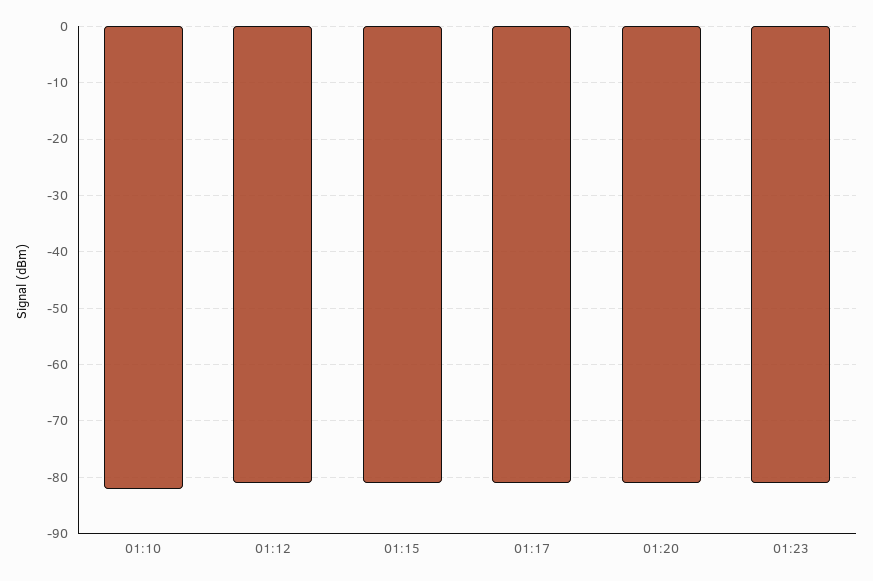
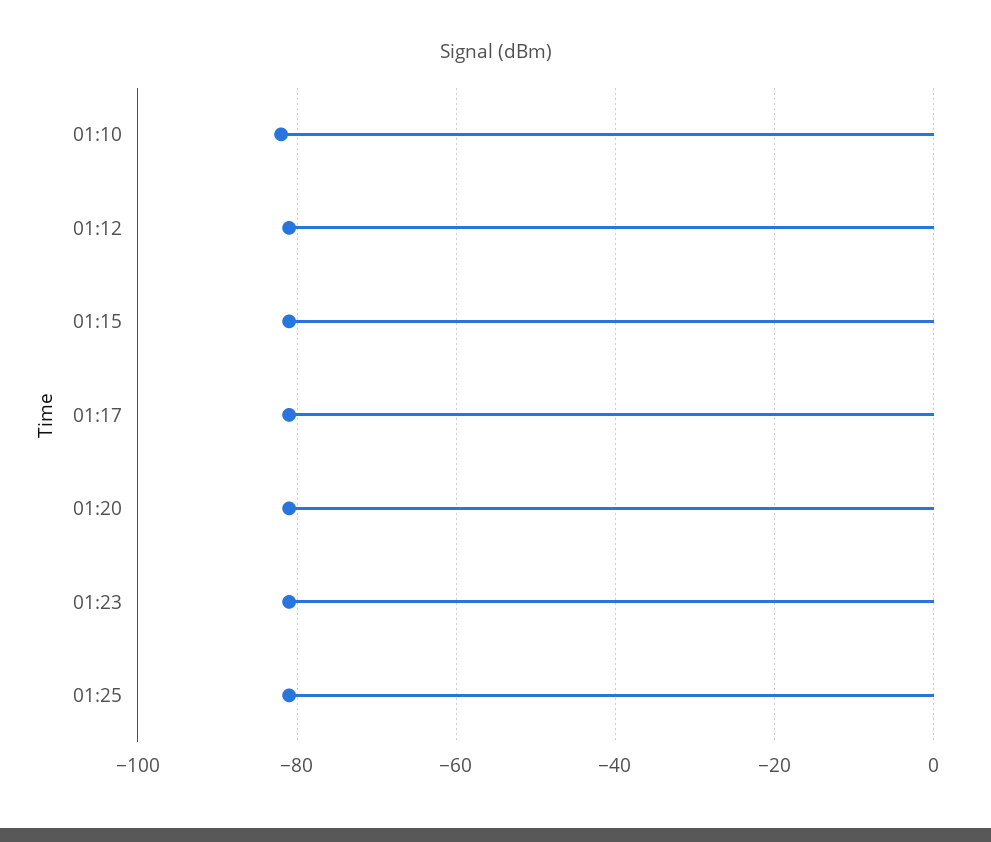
01:25: none -> -80

